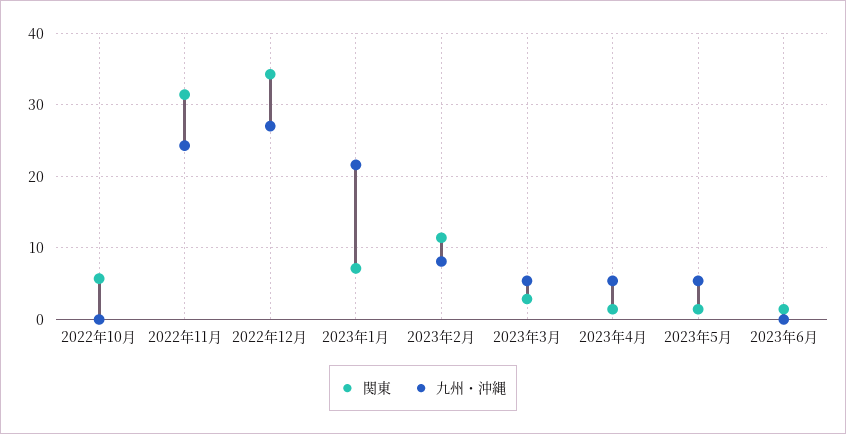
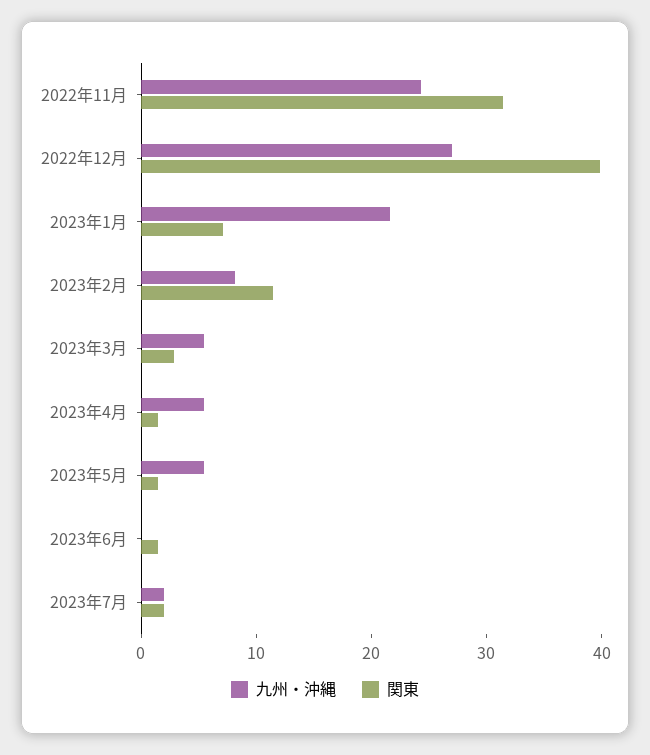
関東, 2022年10月: 6 -> none
九州・沖縄, 2022年10月: 0 -> none
関東, 2022年12月: 34 -> 40
九州・沖縄, 2023年7月: none -> 2
関東, 2023年7月: none -> 2

